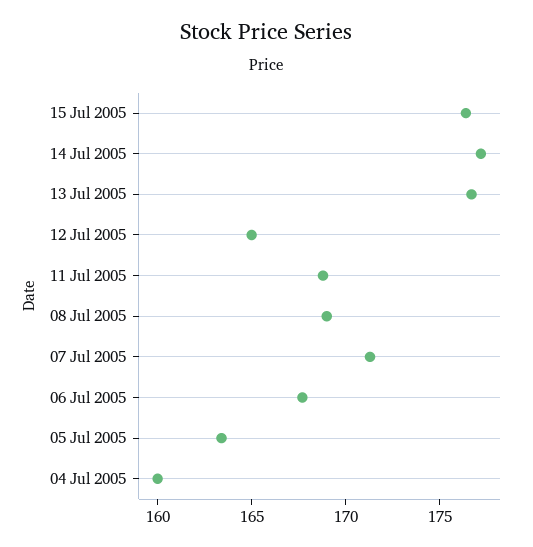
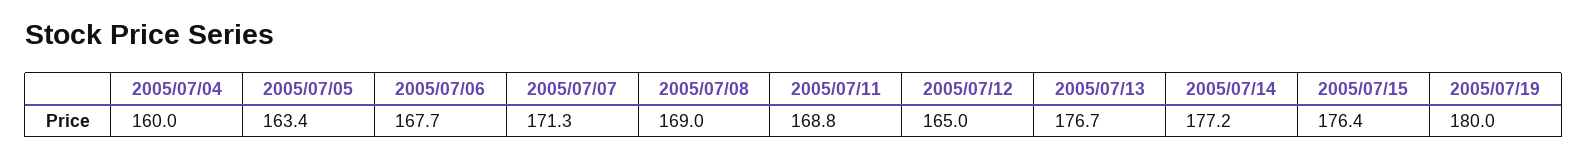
2005/07/19: none -> 180

